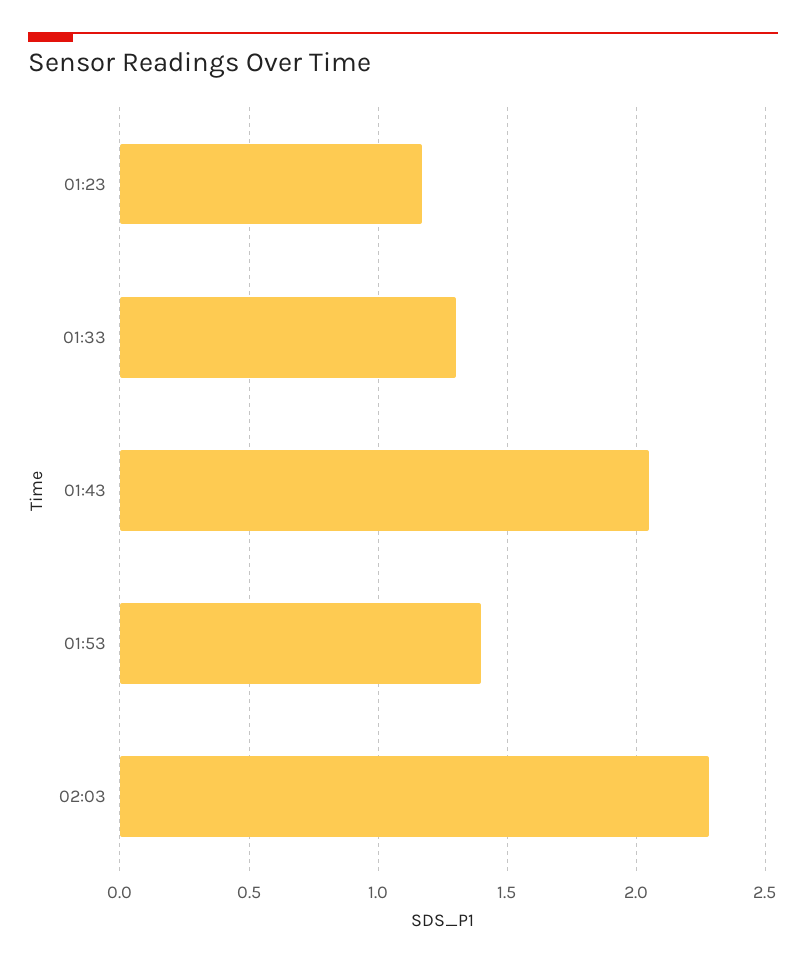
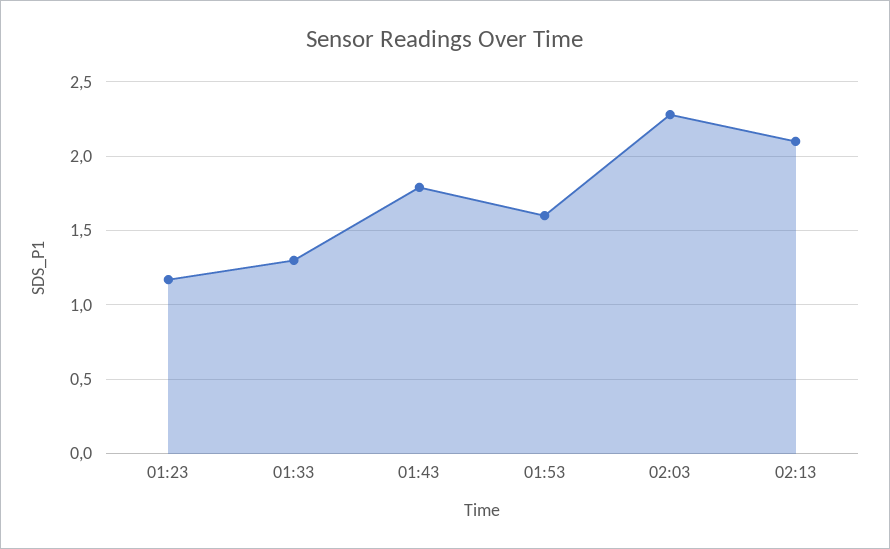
01:43: 2.05 -> 1.8
01:53: 1.4 -> 1.6
02:13: none -> 2.1

